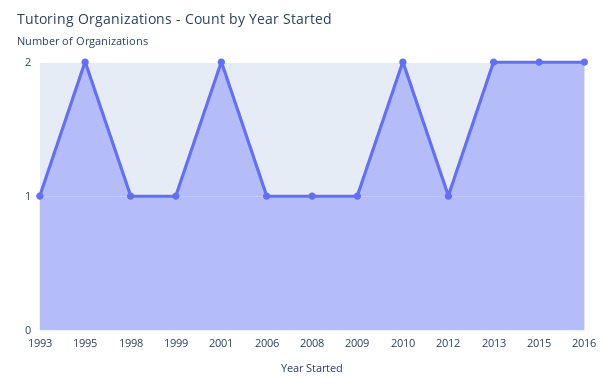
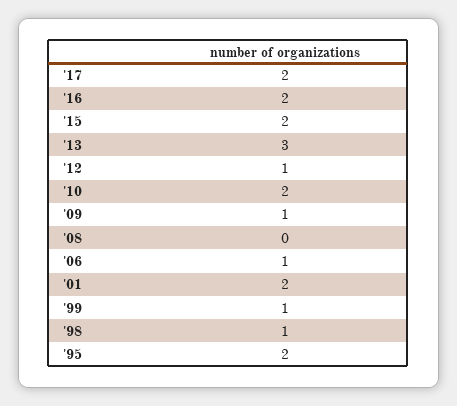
1993: 1 -> none
2008: 1 -> 0
2013: 2 -> 3
'17: none -> 2

